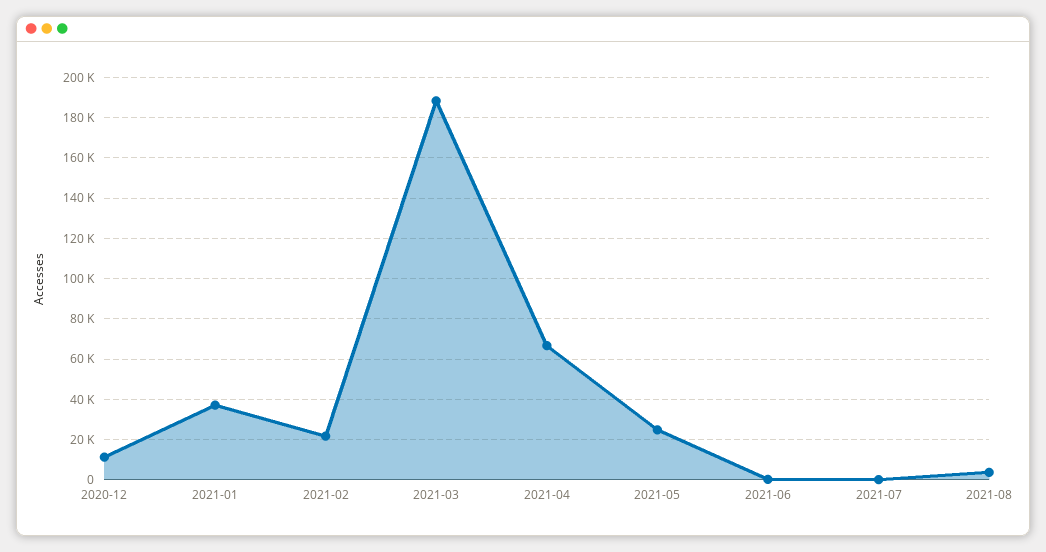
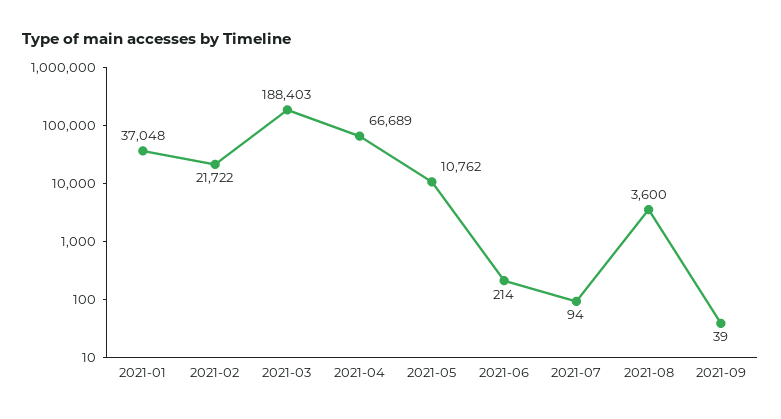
2020-12: 10000 -> none
2021-05: 25000 -> 10762
2021-09: none -> 39

